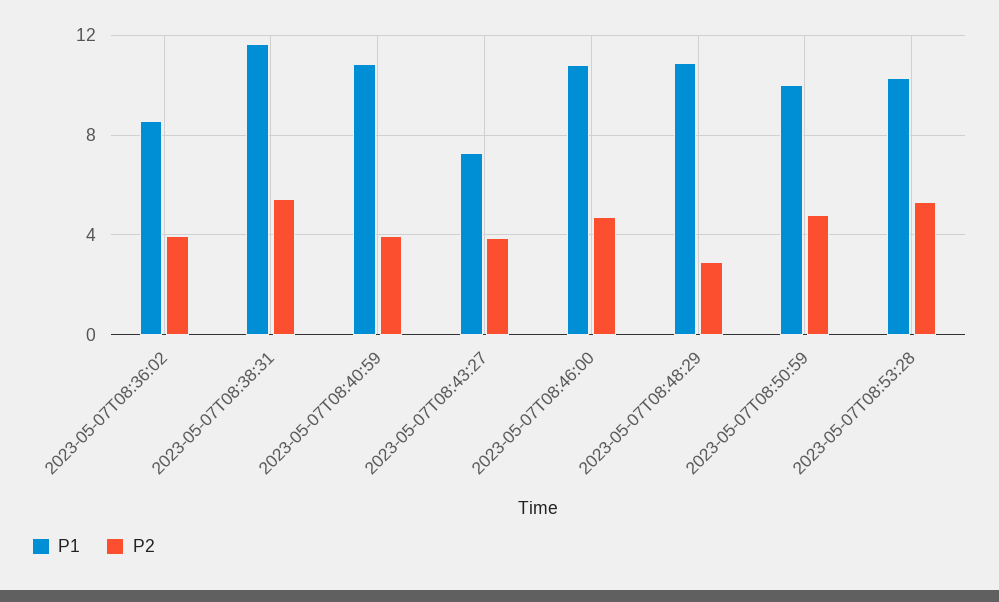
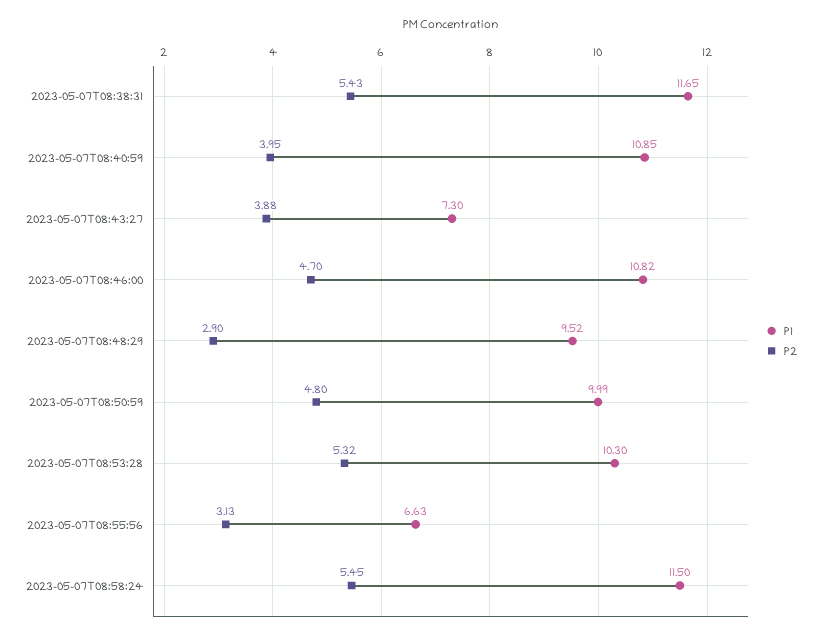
P1, 2023-05-07T08:36:02: 8.5 -> none
P2, 2023-05-07T08:36:02: 4 -> none
P1, 2023-05-07T08:48:29: 11 -> 9.52
P1, 2023-05-07T08:55:56: none -> 6.63
P2, 2023-05-07T08:55:56: none -> 3.13
P1, 2023-05-07T08:58:24: none -> 11.5
P2, 2023-05-07T08:58:24: none -> 5.45

